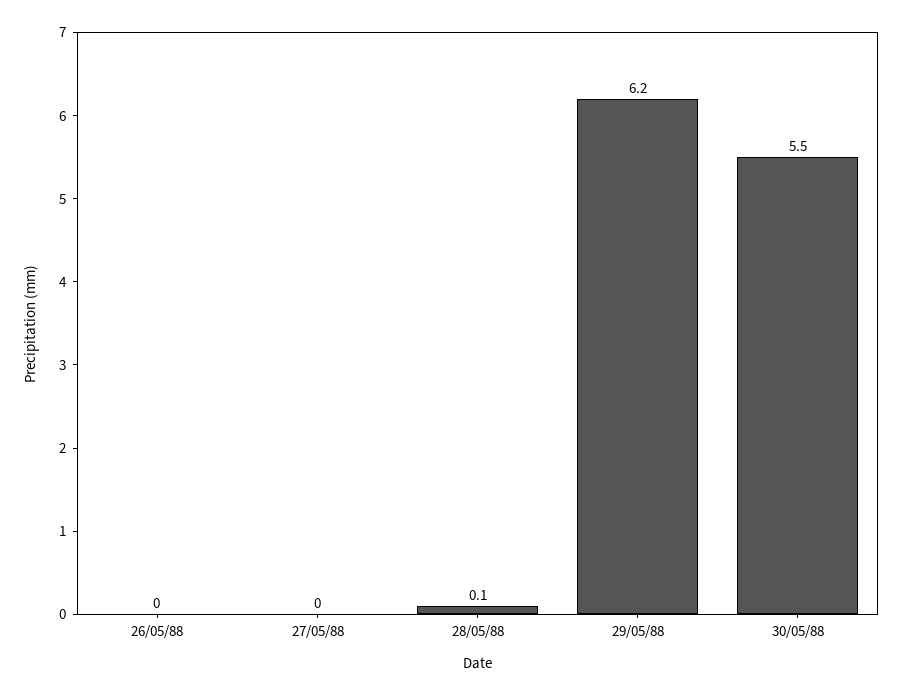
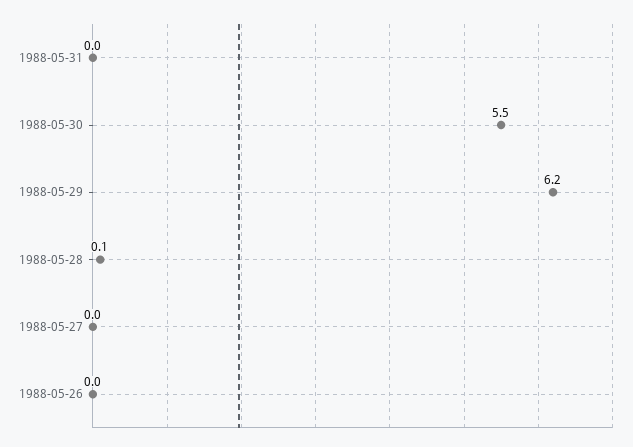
1988-05-31: none -> 0

